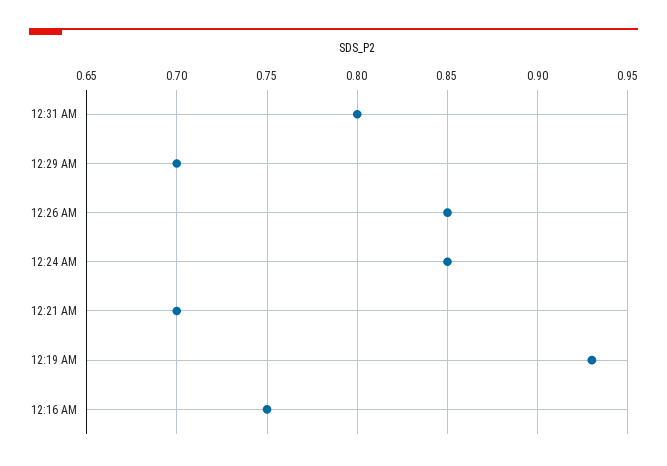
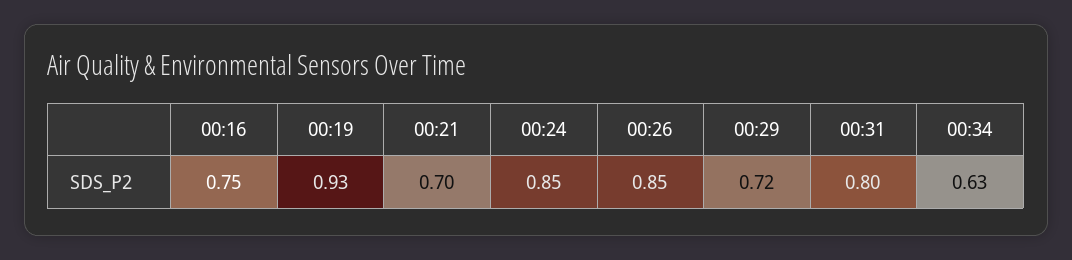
12:29 AM: 0.7 -> 0.72
00:34: none -> 0.63

